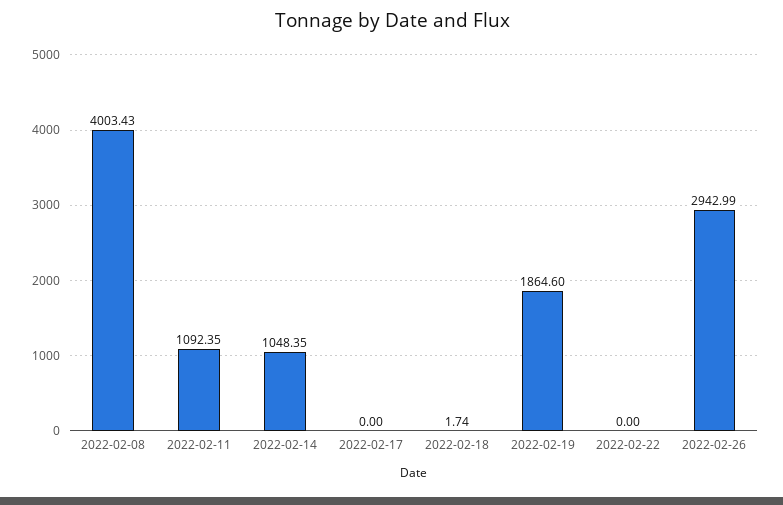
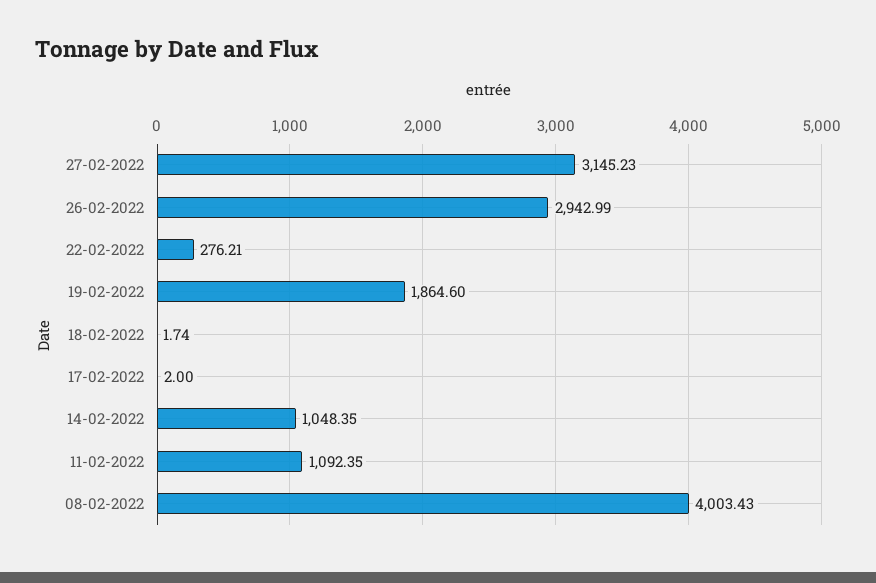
2022-02-17: 0 -> 2
2022-02-22: 0 -> 276.21
27-02-2022: none -> 3145.23

